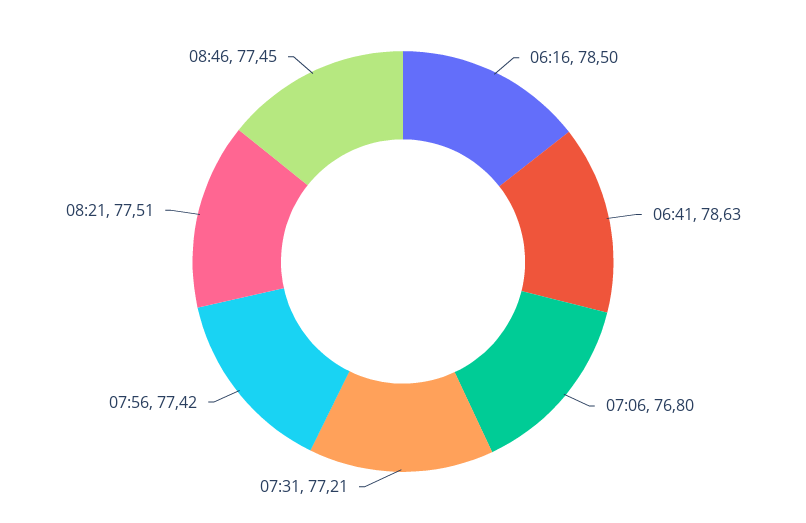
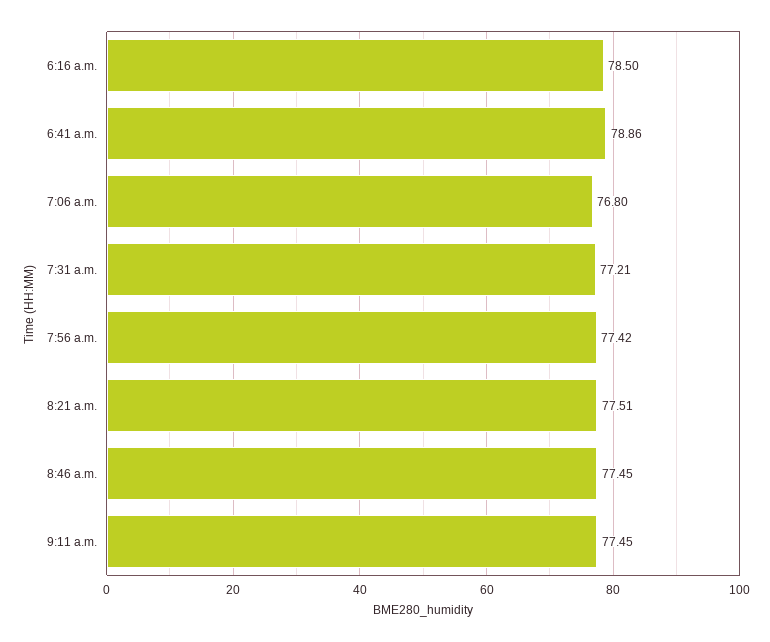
06:41: 78.63 -> 78.86
9:11 a.m.: none -> 77.45

